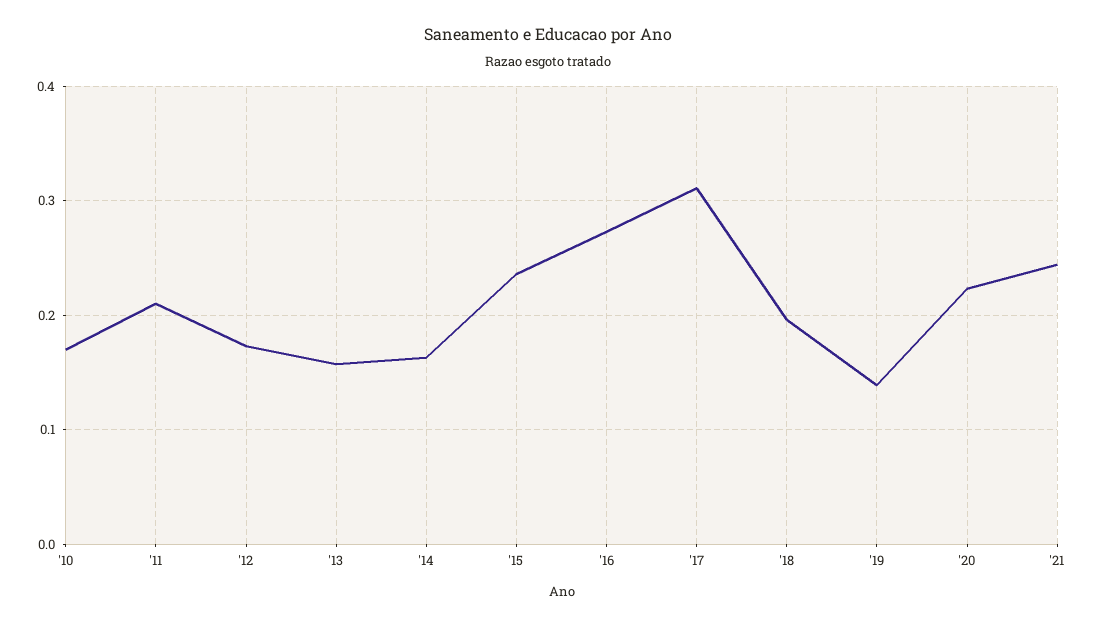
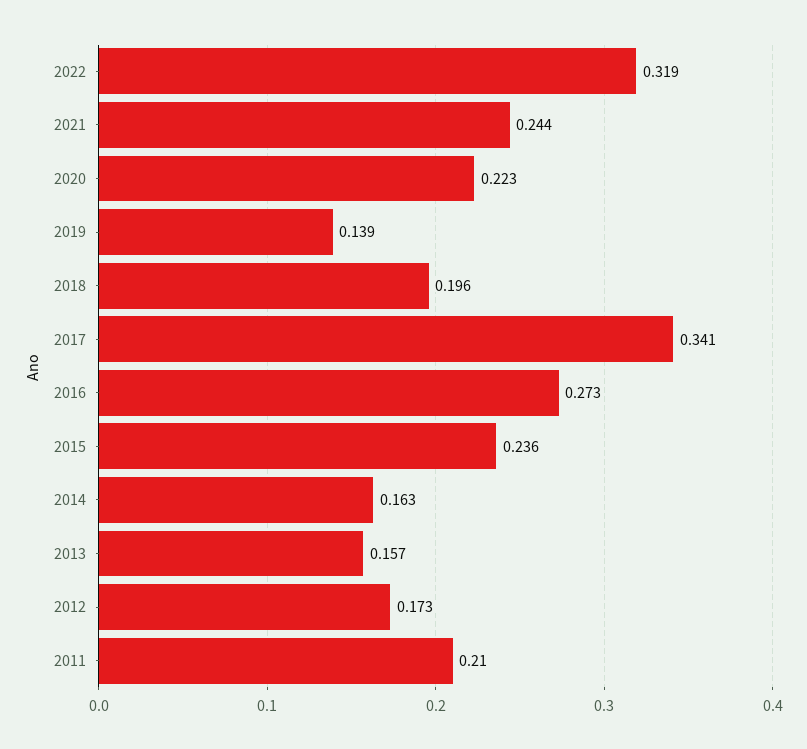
'10: 0.17 -> none
'17: 0.31 -> 0.341
2022: none -> 0.319

